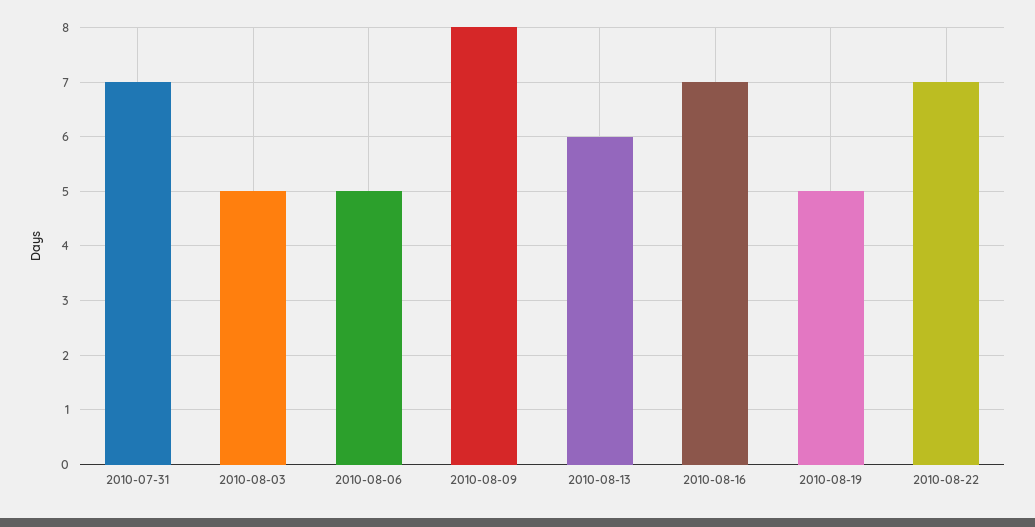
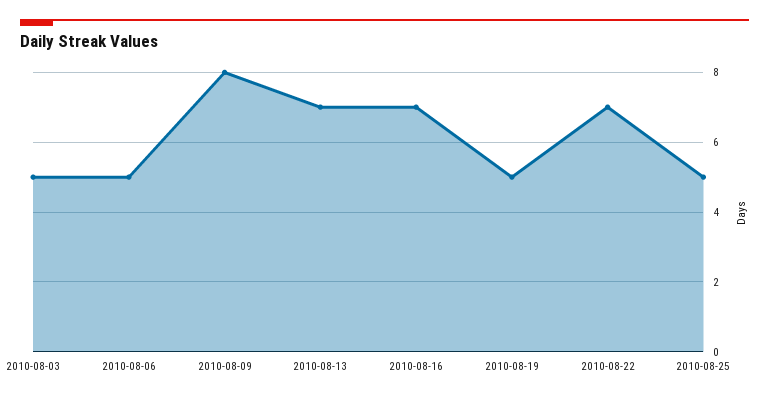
2010-07-31: 7 -> none
2010-08-13: 6 -> 7
2010-08-25: none -> 5

